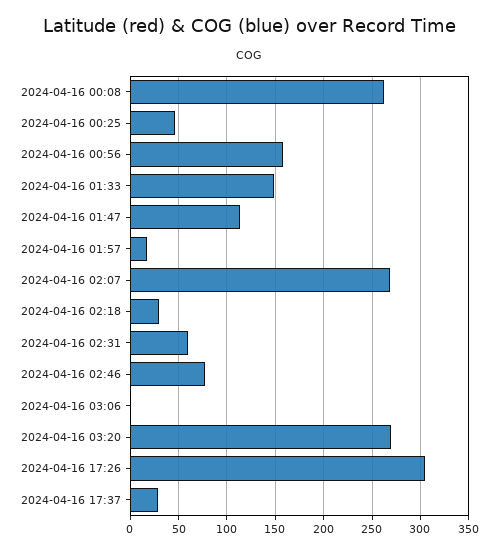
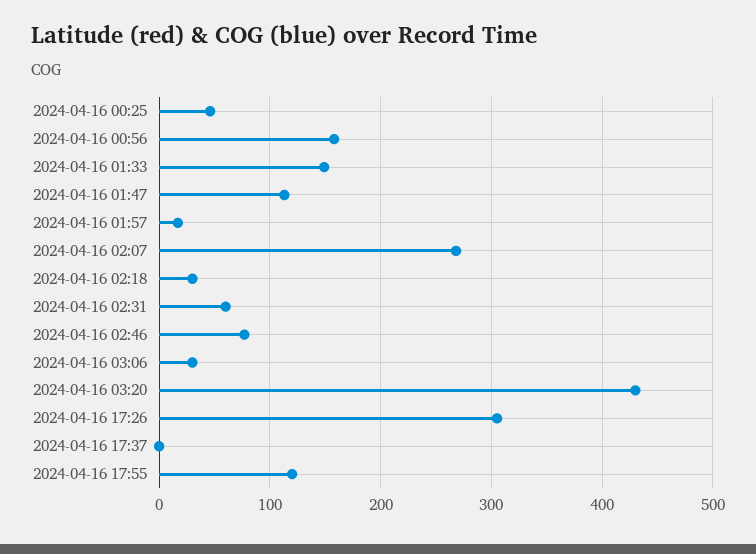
2024-04-16 00:08: 260 -> none
2024-04-16 03:06: 0 -> 30
2024-04-16 03:20: 270 -> 430
2024-04-16 17:37: 30 -> 0
2024-04-16 17:55: none -> 120

